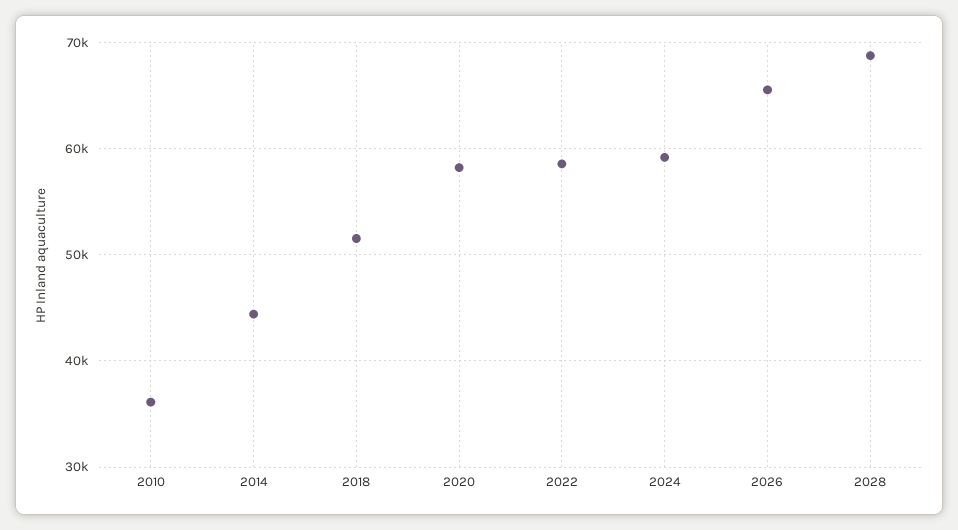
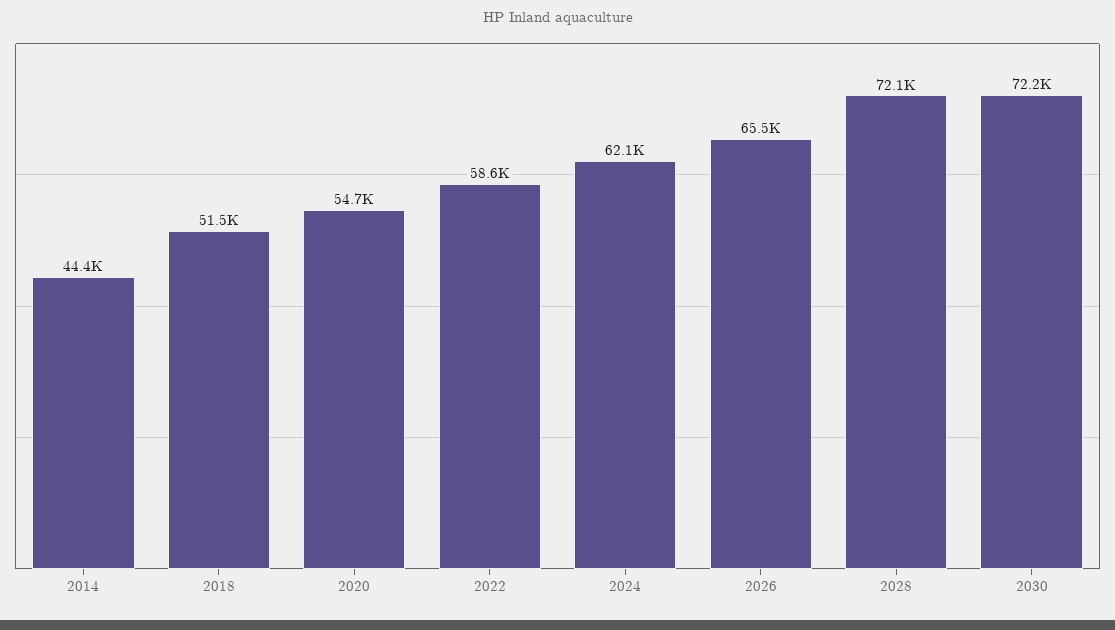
2010: 36000 -> none
2020: 58000 -> 54700
2024: 59000 -> 62100
2028: 69000 -> 72100
2030: none -> 72200

